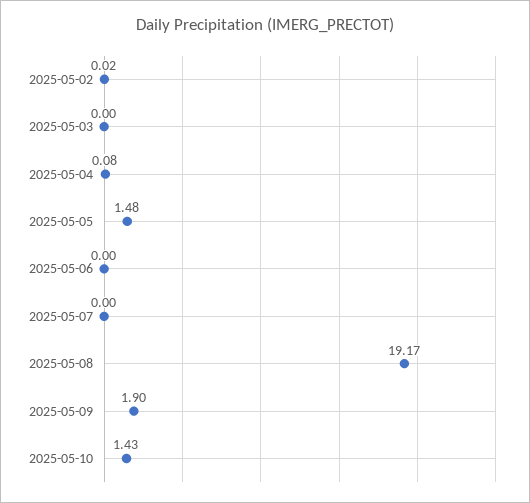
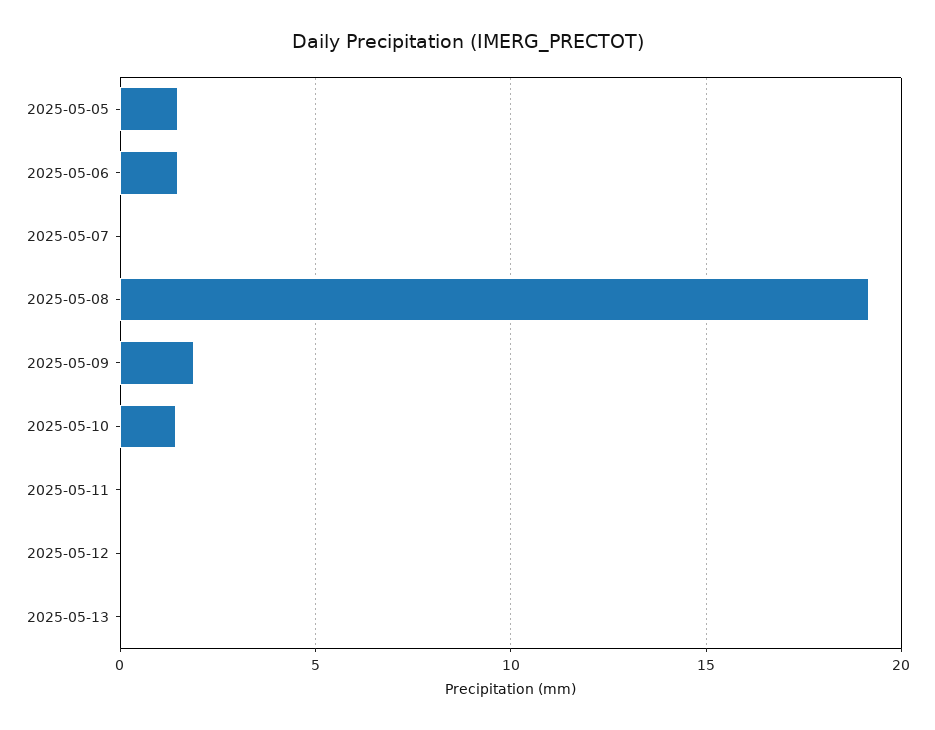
2025-05-02: 0.02 -> none
2025-05-03: 0 -> none
2025-05-04: 0.08 -> none
2025-05-06: 0 -> 1.5
2025-05-11: none -> 0
2025-05-12: none -> 0
2025-05-13: none -> 0

